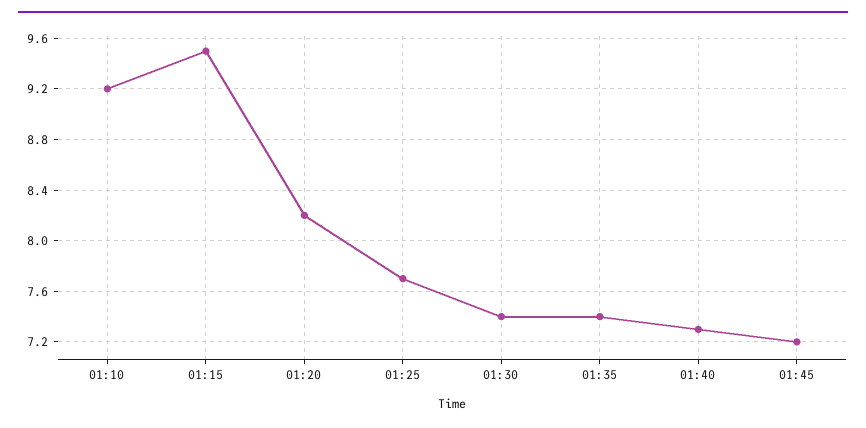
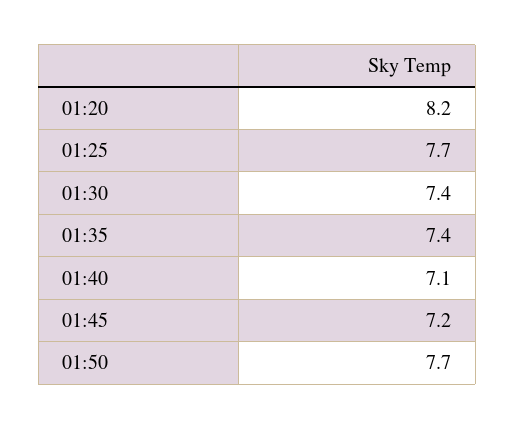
01:10: 9.2 -> none
01:15: 9.5 -> none
01:40: 7.3 -> 7.1
01:50: none -> 7.7

